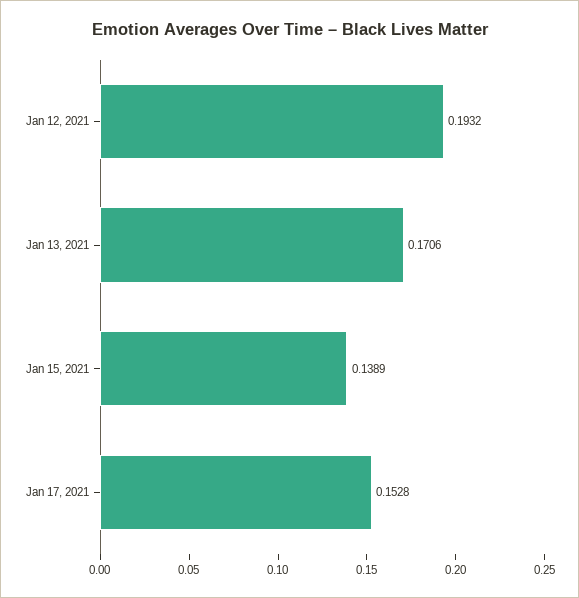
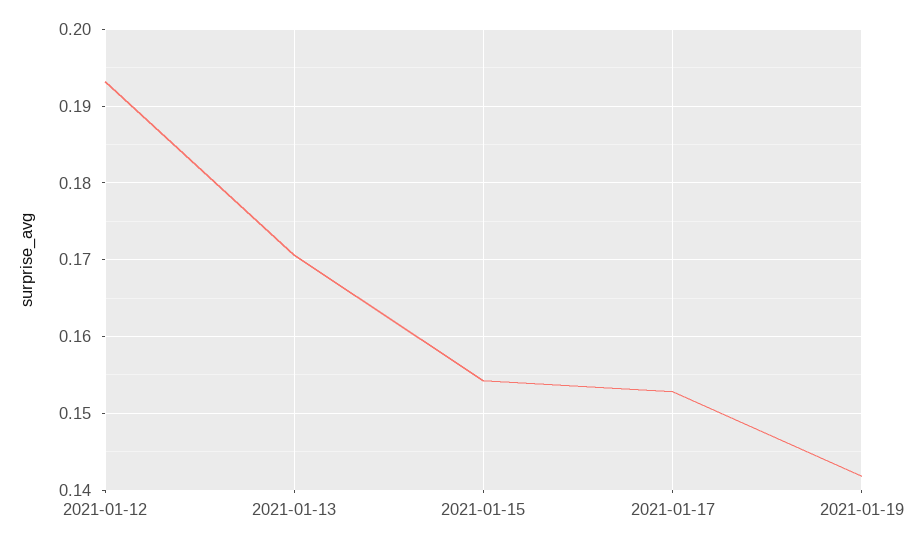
Jan 15, 2021: 0.1389 -> 0.154
2021-01-19: none -> 0.142

